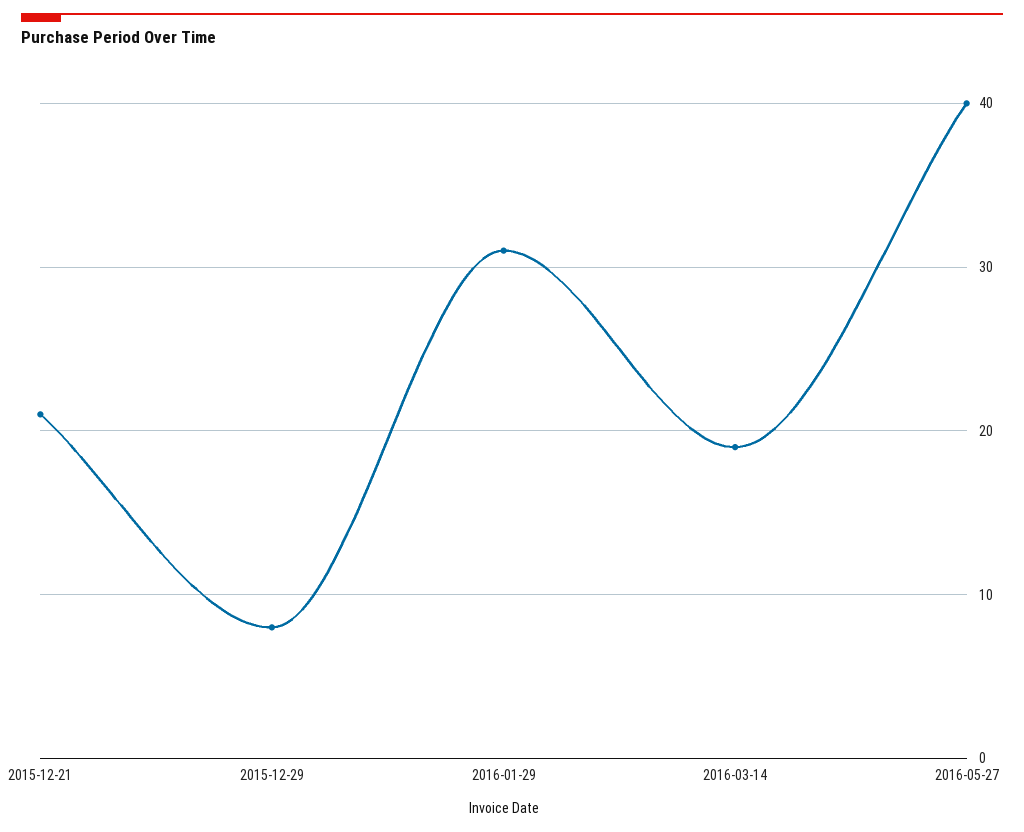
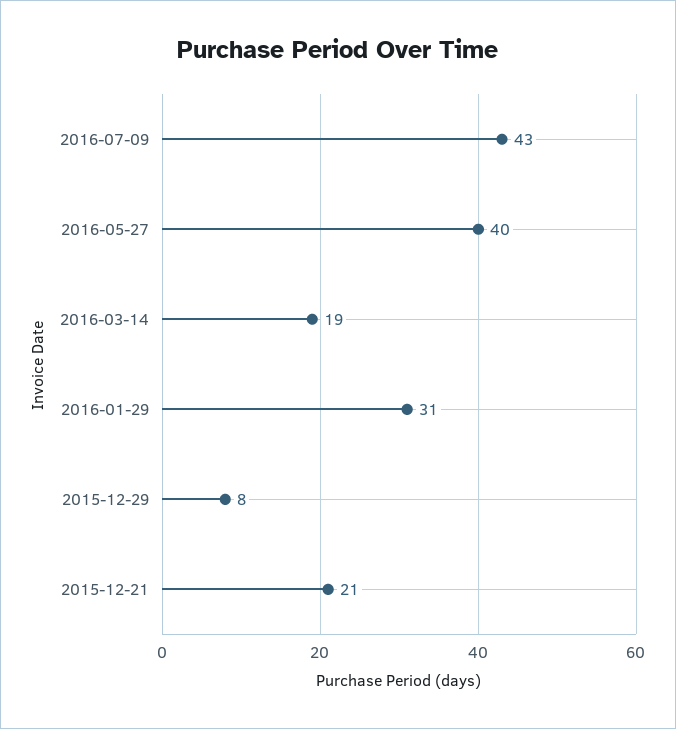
2016-07-09: none -> 43

